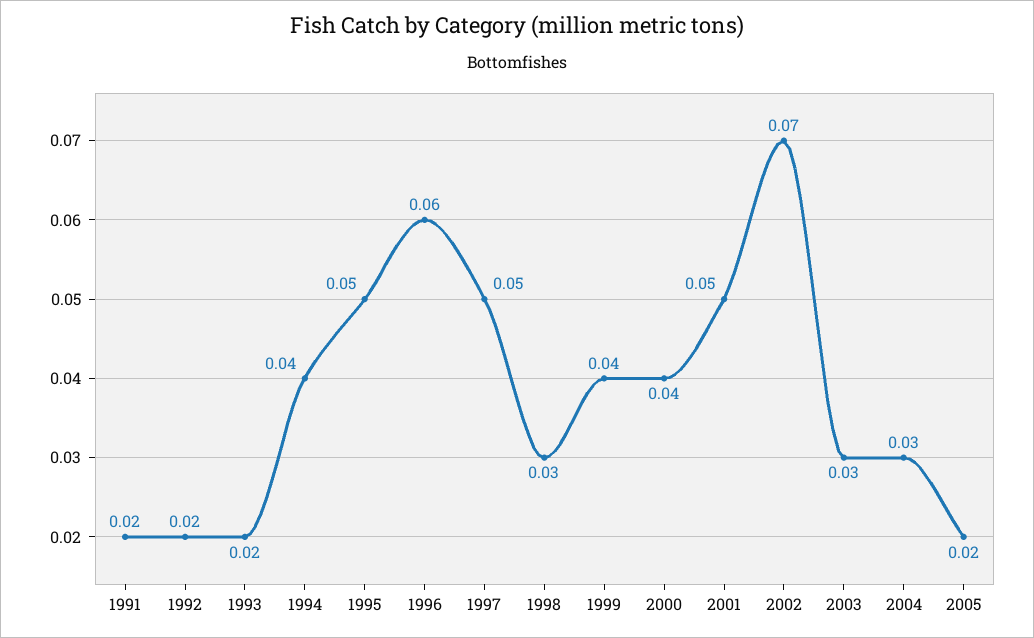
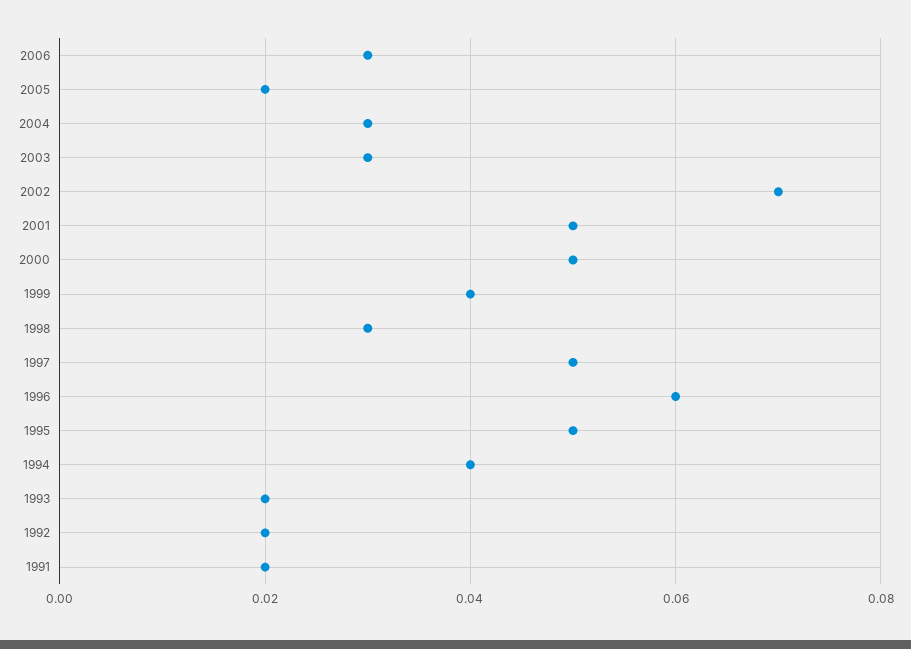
2000: 0.04 -> 0.05
2006: none -> 0.03

